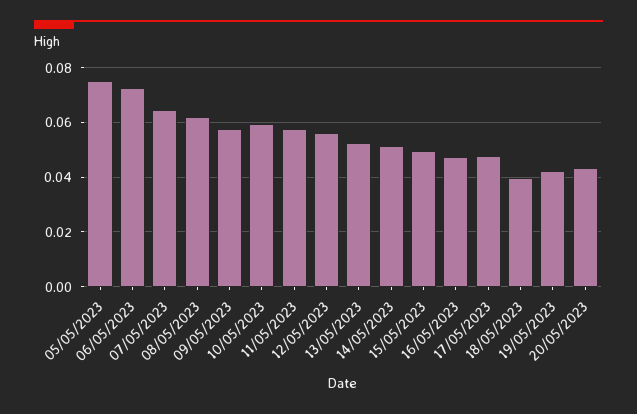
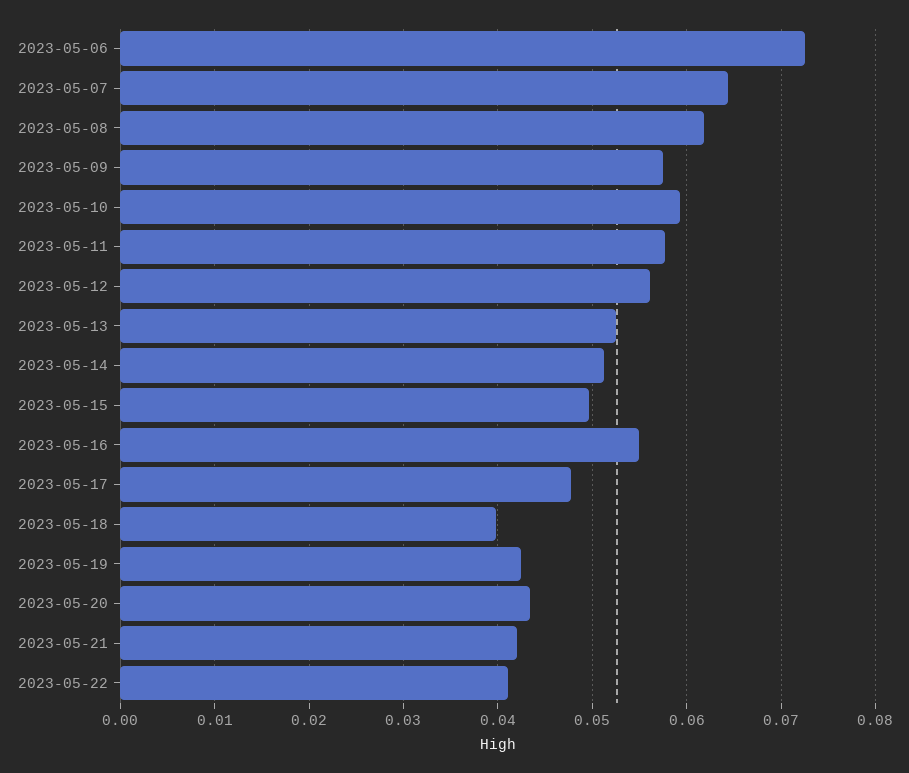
05/05/2023: 0.075 -> none
16/05/2023: 0.0475 -> 0.055
2023-05-21: none -> 0.042
2023-05-22: none -> 0.041

